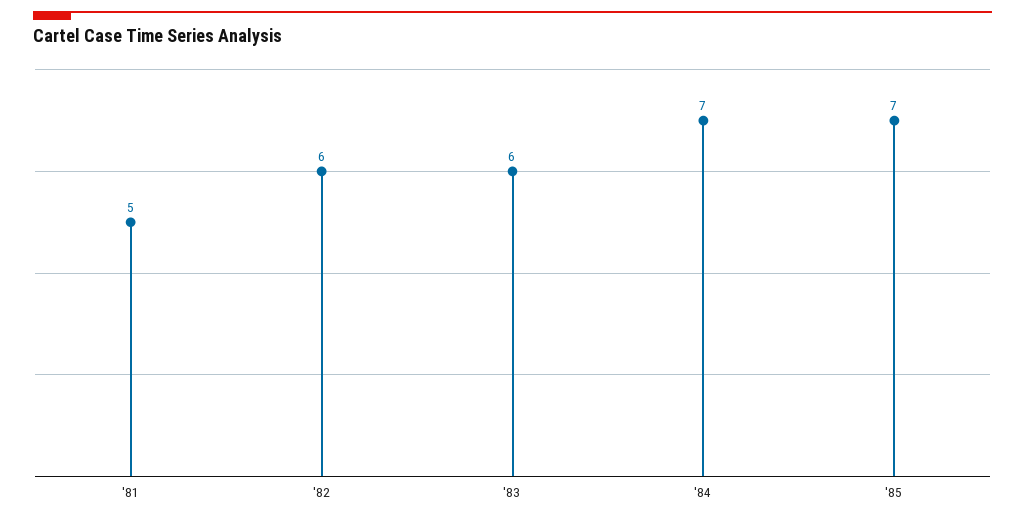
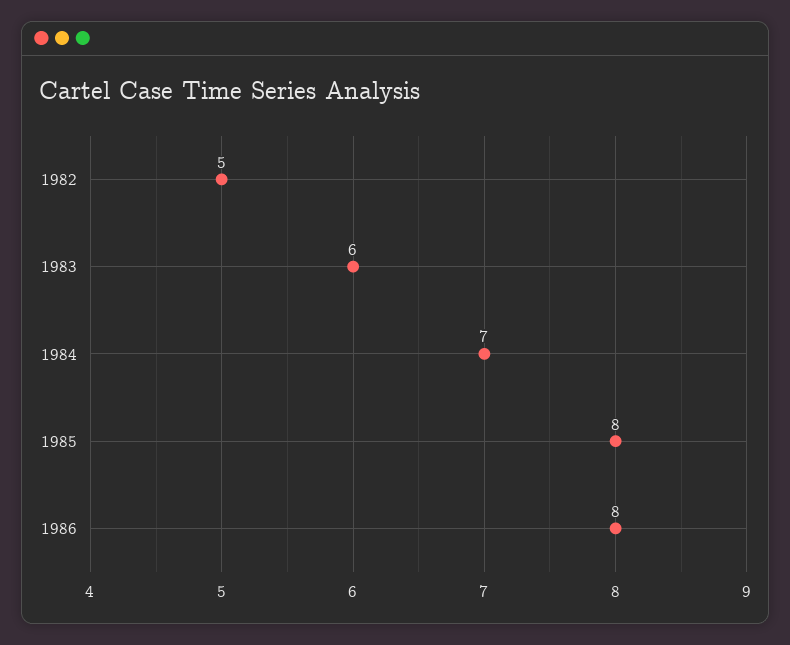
'81: 5 -> none
'82: 6 -> 5
'85: 7 -> 8
1986: none -> 8

